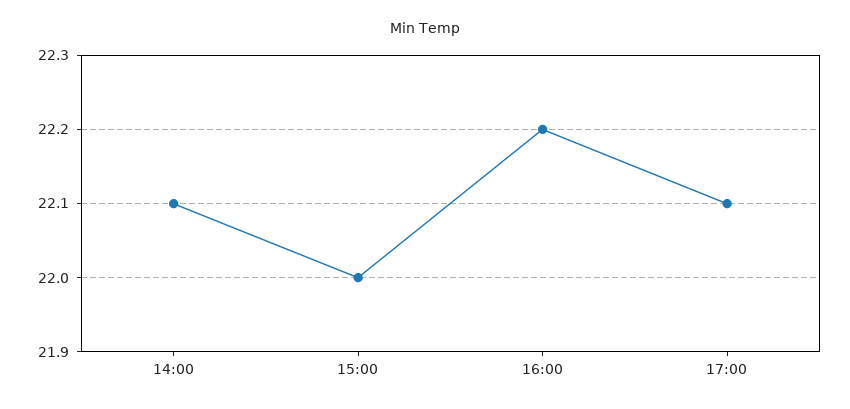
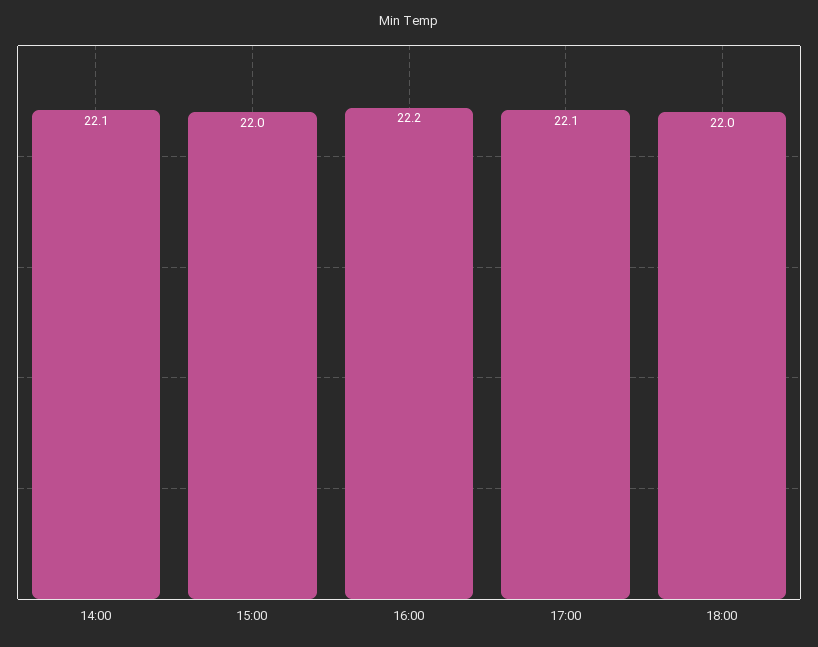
18:00: none -> 22

